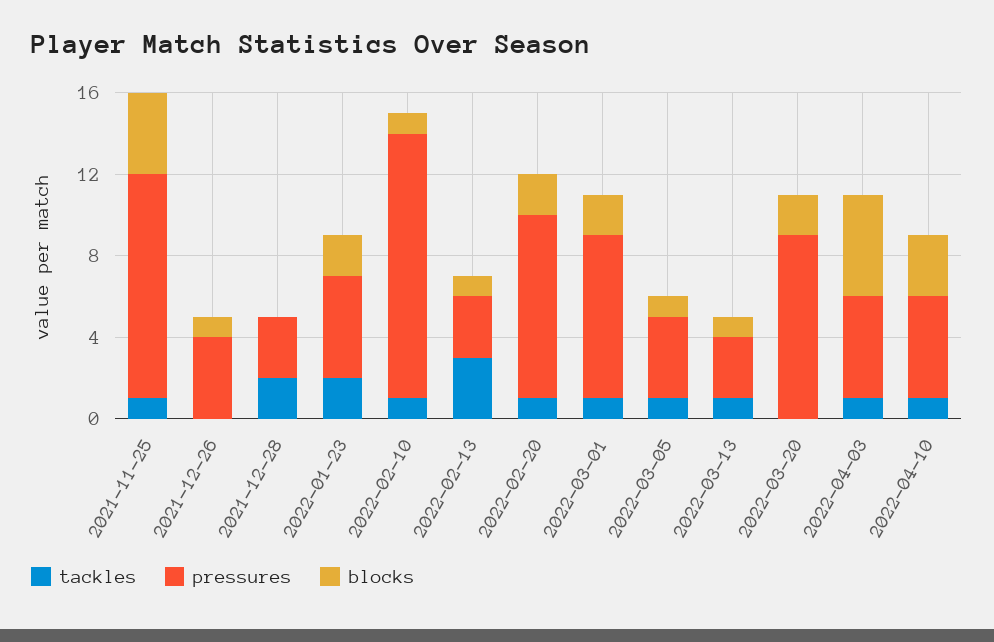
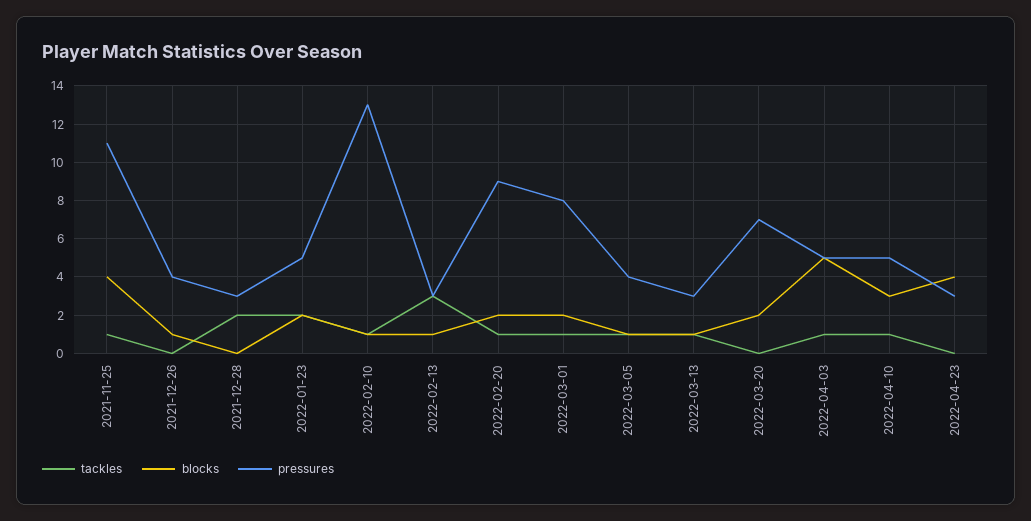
pressures, 2022-03-20: 9 -> 7
tackles, 2022-04-23: none -> 0
blocks, 2022-04-23: none -> 4
pressures, 2022-04-23: none -> 3

